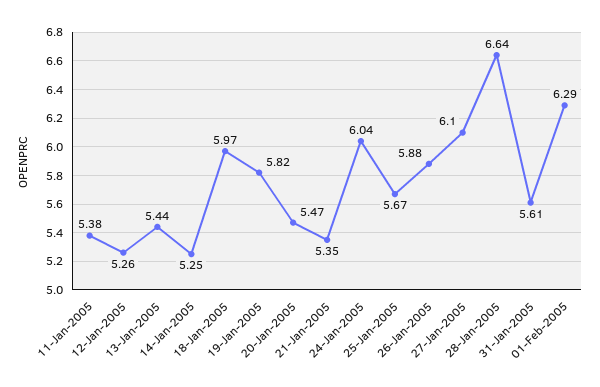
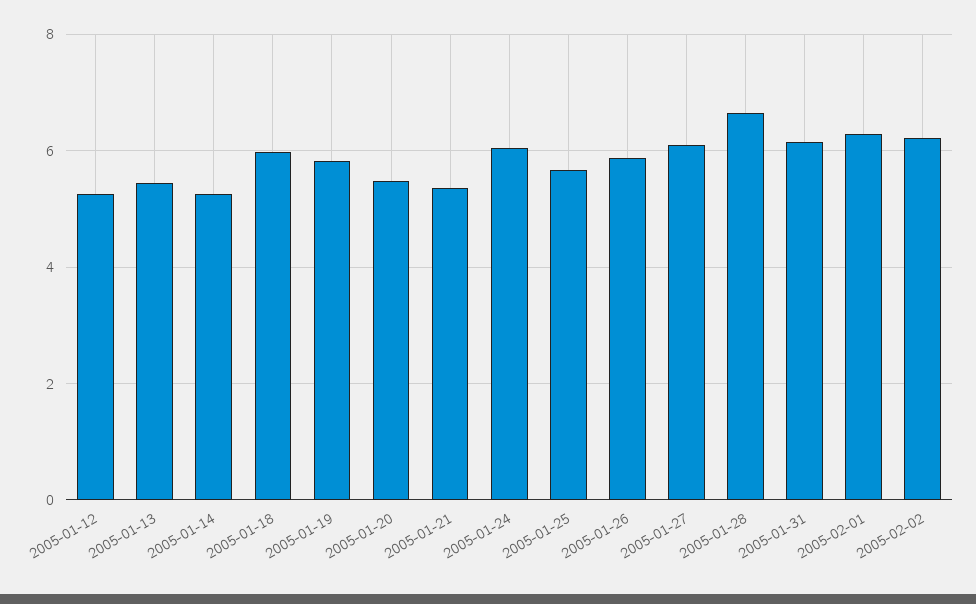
11-Jan-2005: 5.38 -> none
31-Jan-2005: 5.61 -> 6.2
2005-02-02: none -> 6.2

